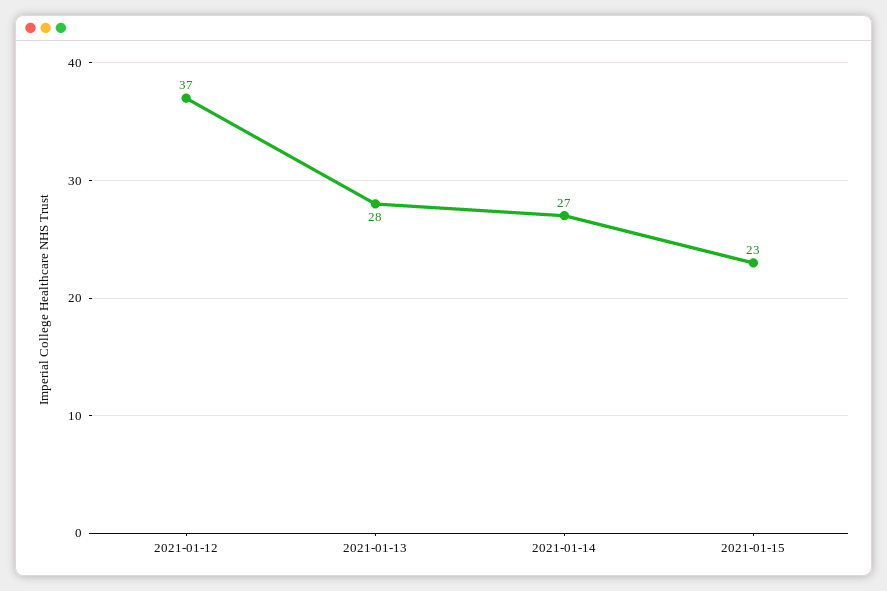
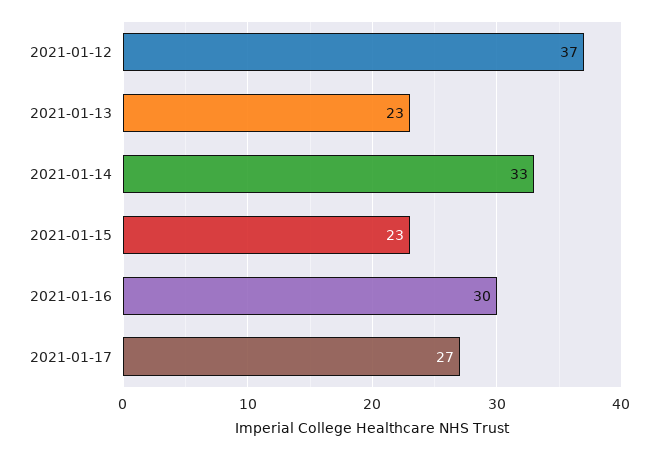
2021-01-13: 28 -> 23
2021-01-14: 27 -> 33
2021-01-16: none -> 30
2021-01-17: none -> 27

